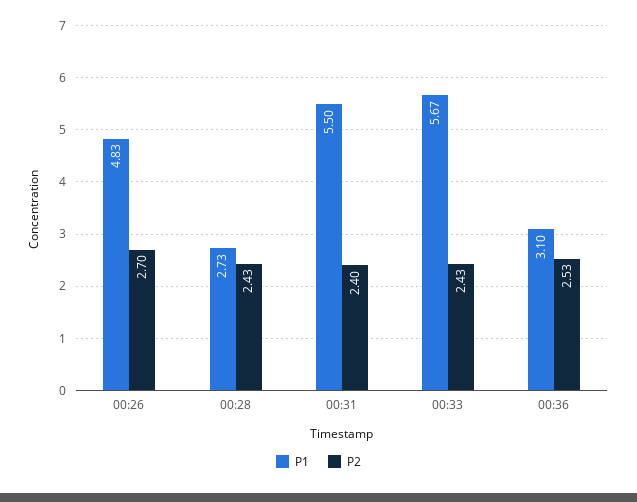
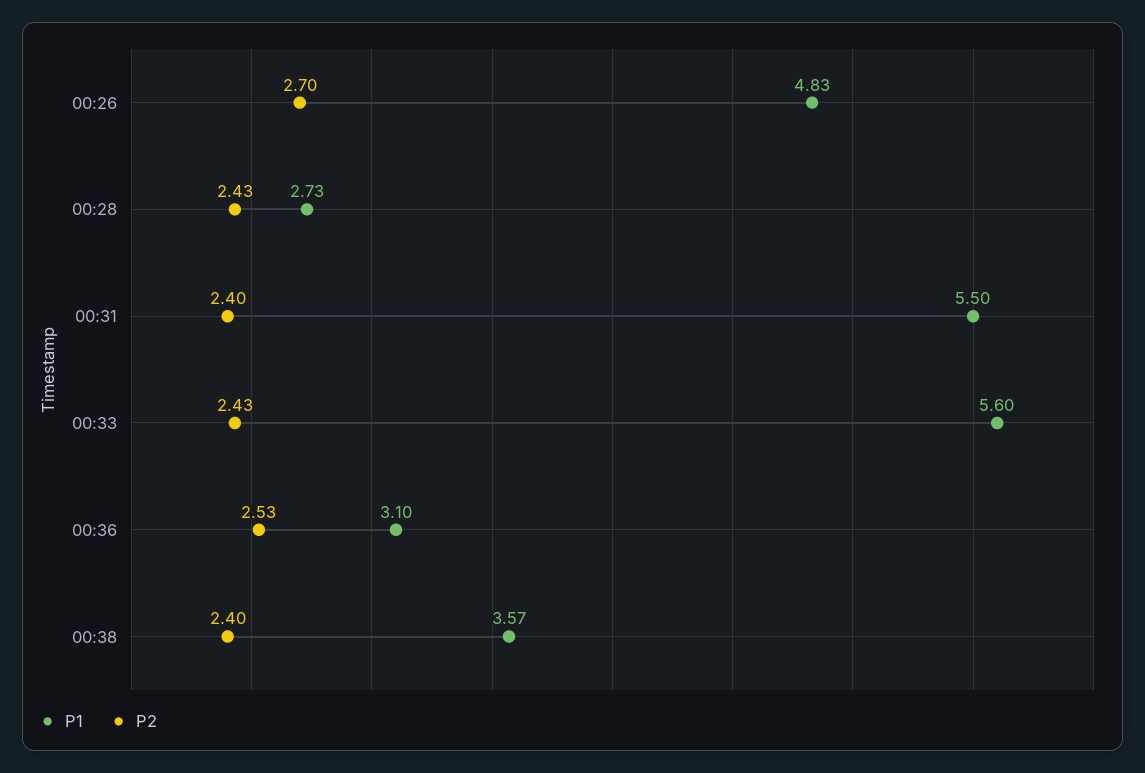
P1, 00:33: 5.67 -> 5.6
P1, 00:38: none -> 3.57
P2, 00:38: none -> 2.4

